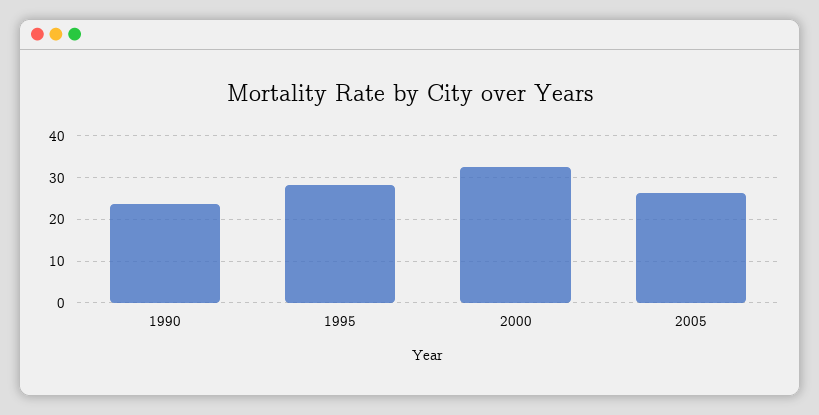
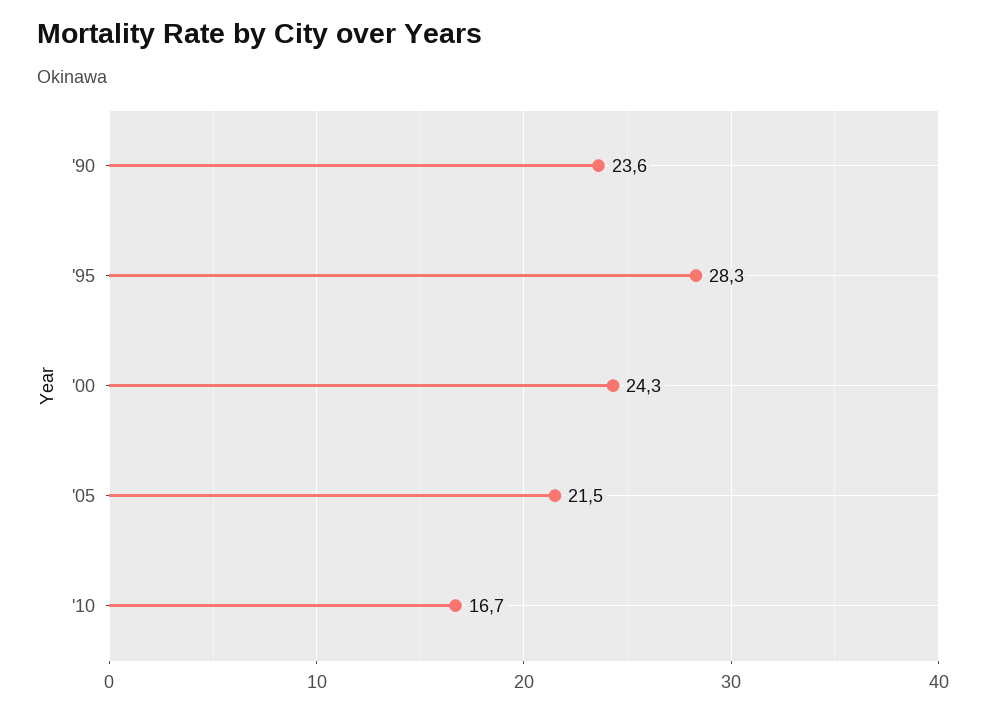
2000: 32 -> 24.3
2005: 26 -> 21.5
'10: none -> 16.7

